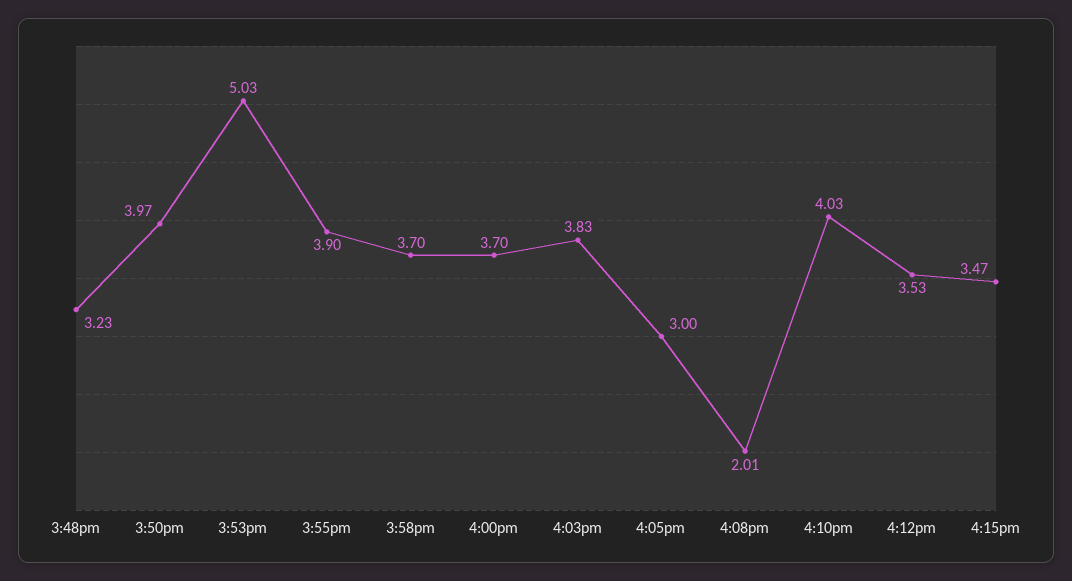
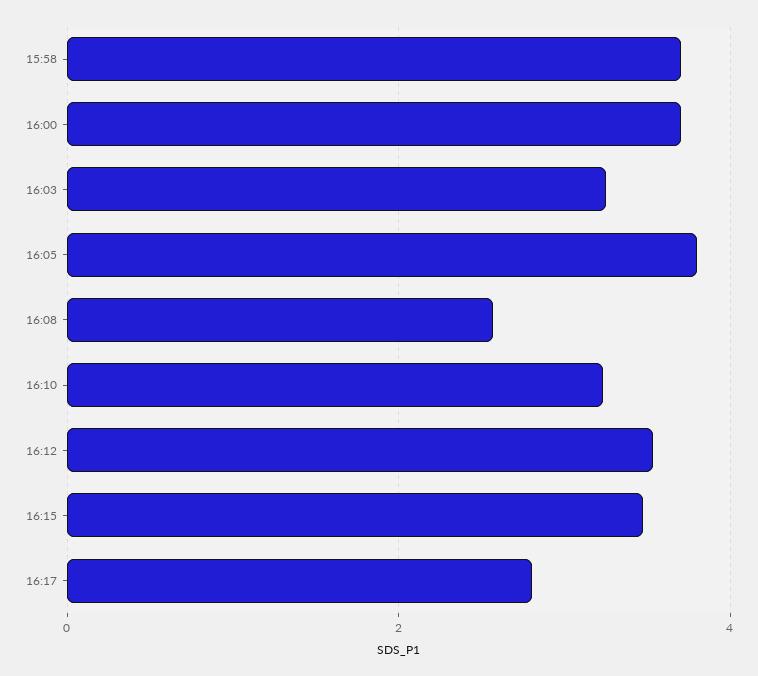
3:48pm: 3.23 -> none
3:50pm: 3.97 -> none
3:53pm: 5.03 -> none
3:55pm: 3.9 -> none
4:03pm: 3.83 -> 3.2
4:05pm: 3 -> 3.8
4:08pm: 2.01 -> 2.6
4:10pm: 4.03 -> 3.2
16:17: none -> 2.8

